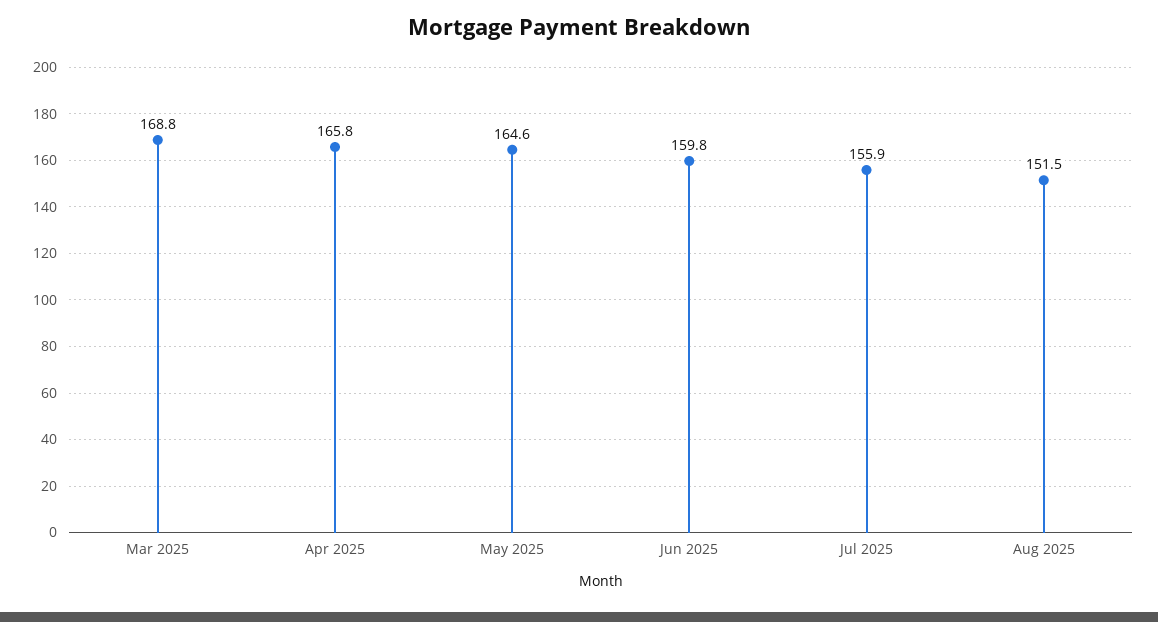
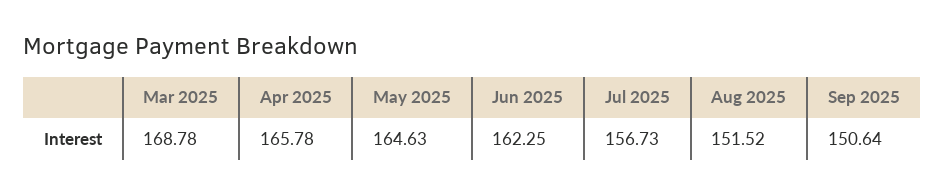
Jun 2025: 159.8 -> 162.25
Jul 2025: 155.9 -> 156.73
Sep 2025: none -> 150.64

